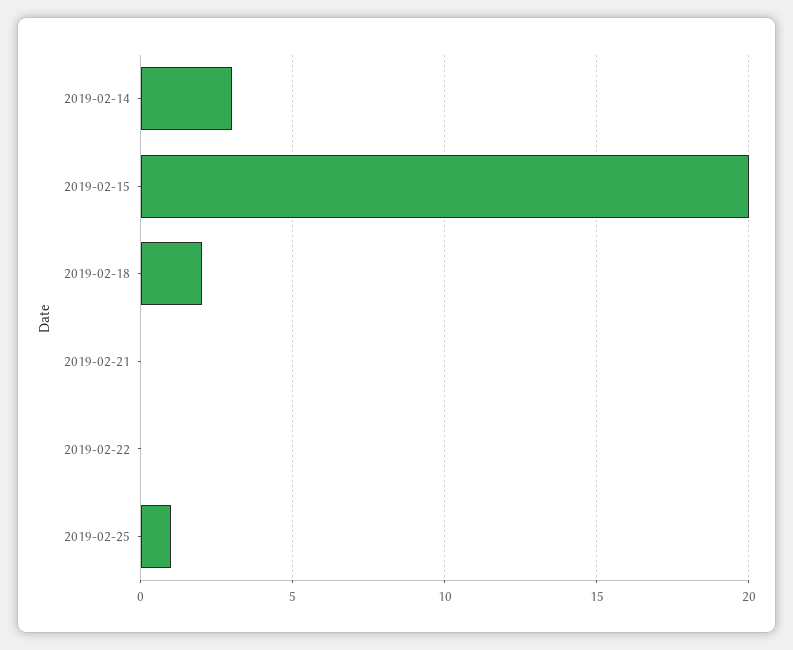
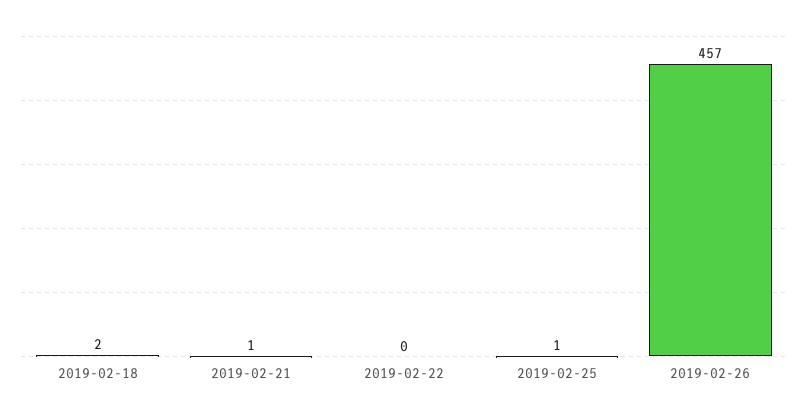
2019-02-14: 3 -> none
2019-02-15: 20 -> none
2019-02-21: 0 -> 1
2019-02-26: none -> 457

